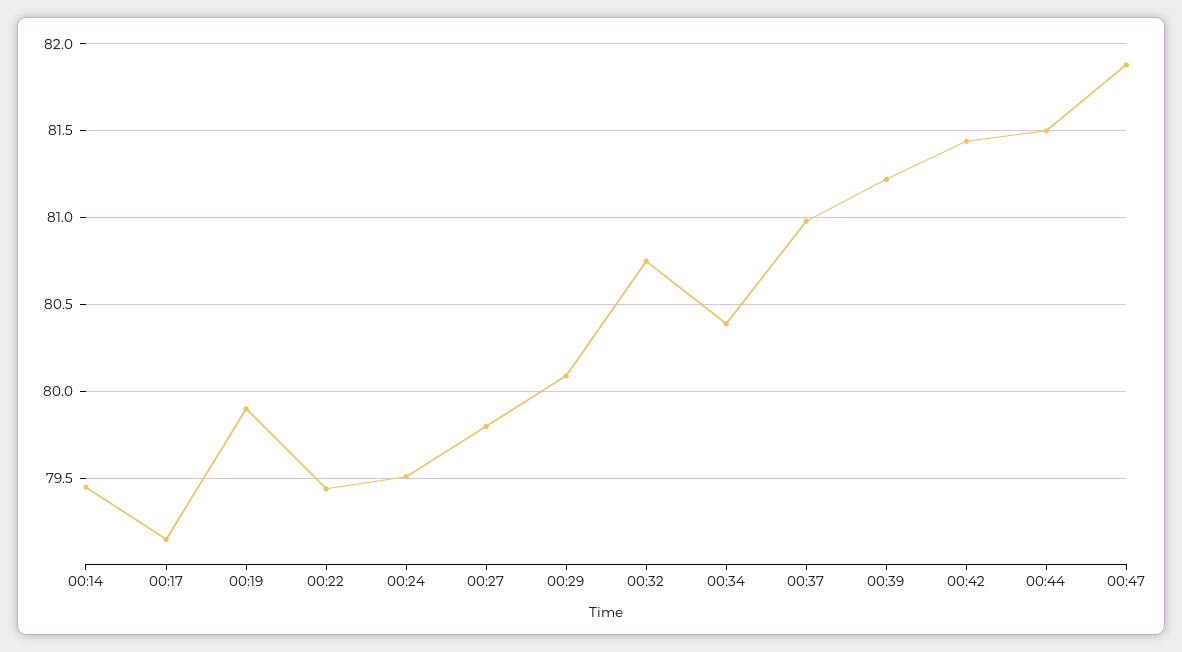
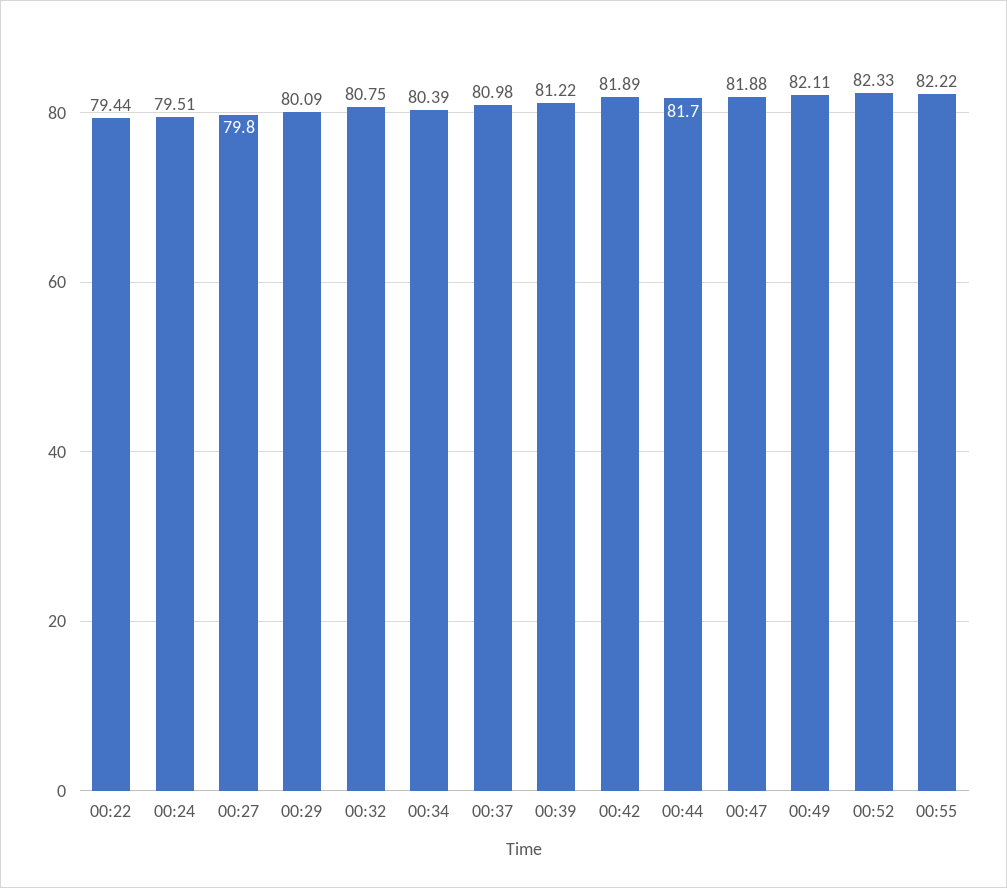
00:14: 79.45 -> none
00:17: 79.15 -> none
00:19: 79.9 -> none
00:42: 81.45 -> 81.89
00:44: 81.5 -> 81.7
00:49: none -> 82.11
00:52: none -> 82.33
00:55: none -> 82.22

